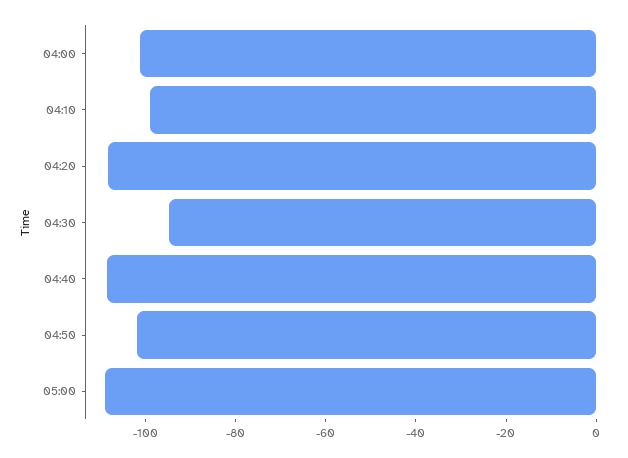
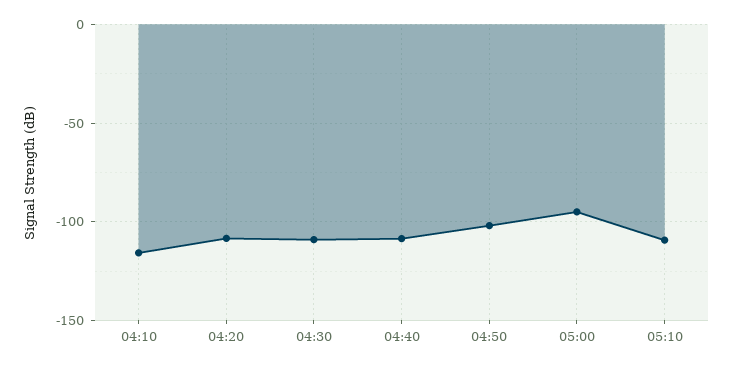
04:00: -100 -> none
04:10: -100 -> -115
04:30: -95 -> -110
05:00: -110 -> -95
05:10: none -> -110

